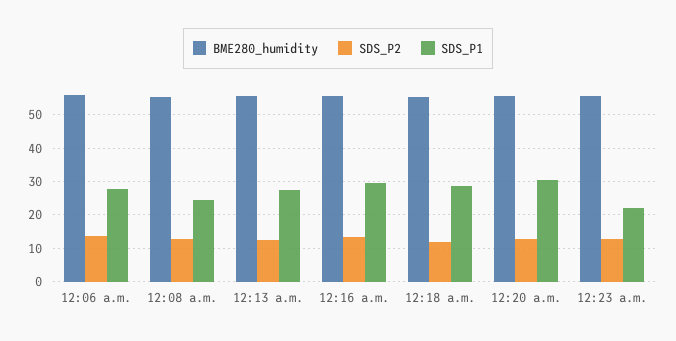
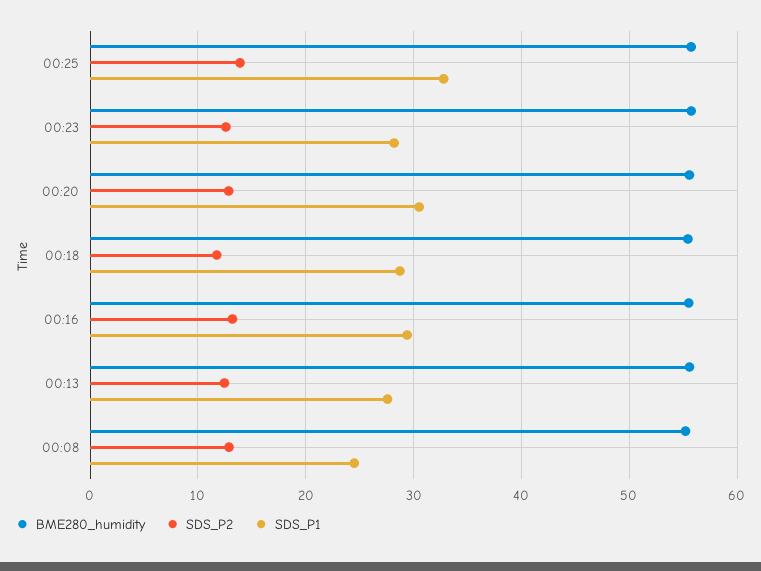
BME280_humidity, 12:06 a.m.: 56 -> none
SDS_P2, 12:06 a.m.: 14 -> none
SDS_P1, 12:06 a.m.: 28 -> none
SDS_P1, 12:23 a.m.: 22 -> 28
BME280_humidity, 00:25: none -> 56
SDS_P2, 00:25: none -> 14
SDS_P1, 00:25: none -> 33

